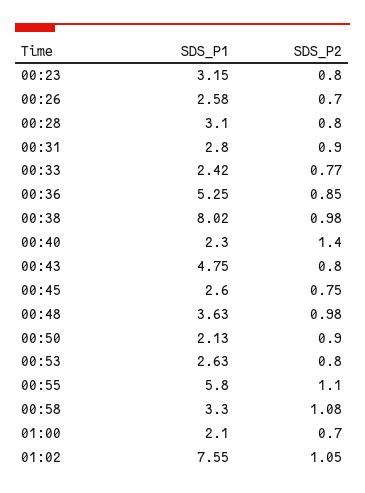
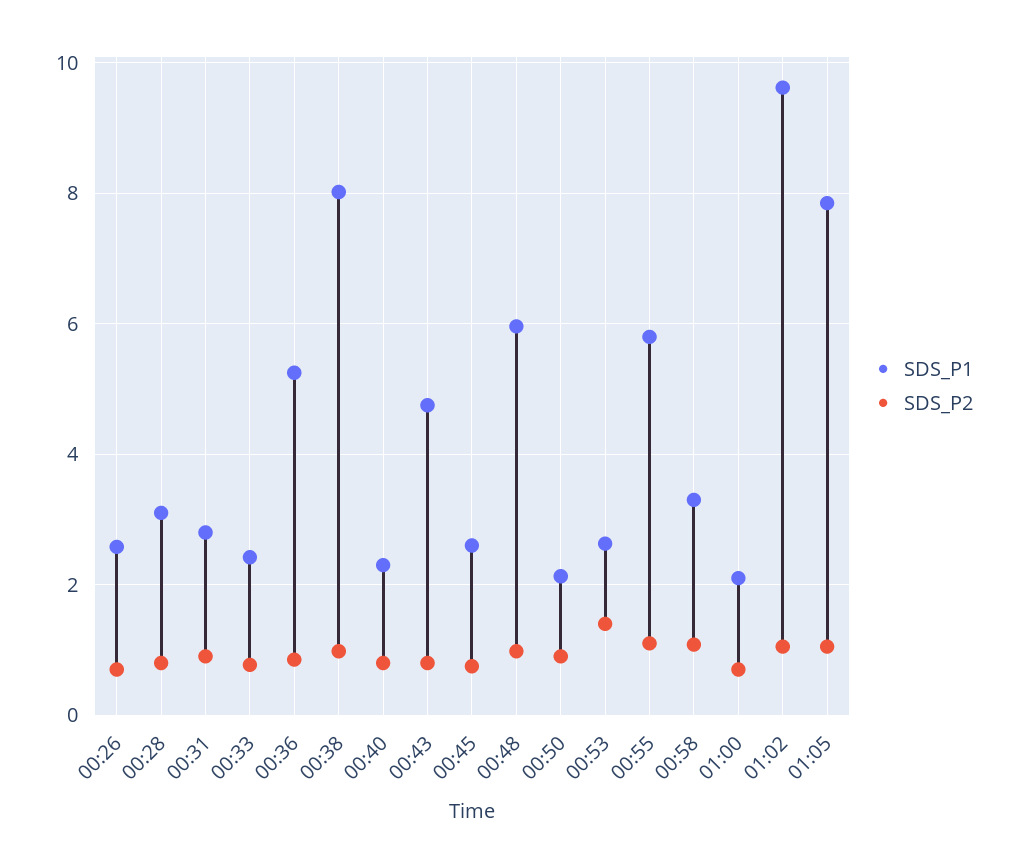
SDS_P1, 00:23: 3.15 -> none
SDS_P2, 00:23: 0.8 -> none
SDS_P2, 00:40: 1.4 -> 0.8
SDS_P1, 00:48: 3.63 -> 6
SDS_P2, 00:53: 0.8 -> 1.4
SDS_P1, 01:02: 7.55 -> 9.6
SDS_P1, 01:05: none -> 7.8
SDS_P2, 01:05: none -> 1

